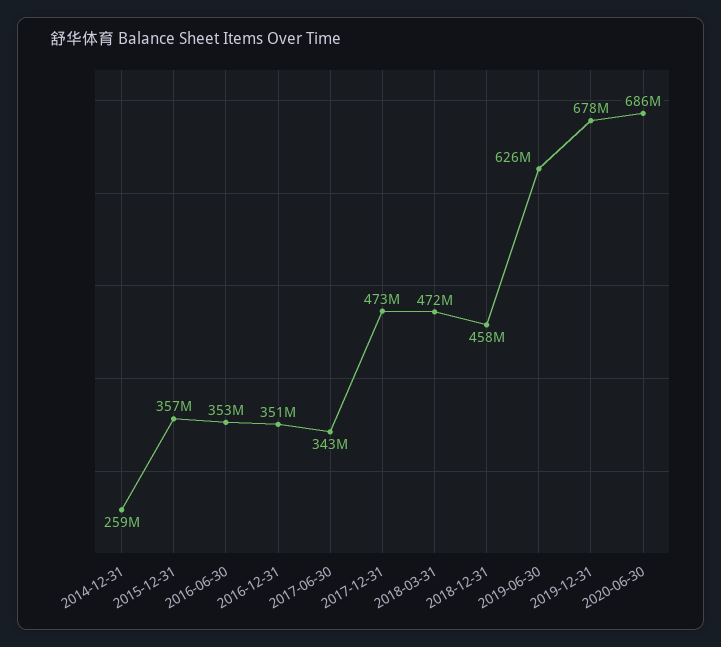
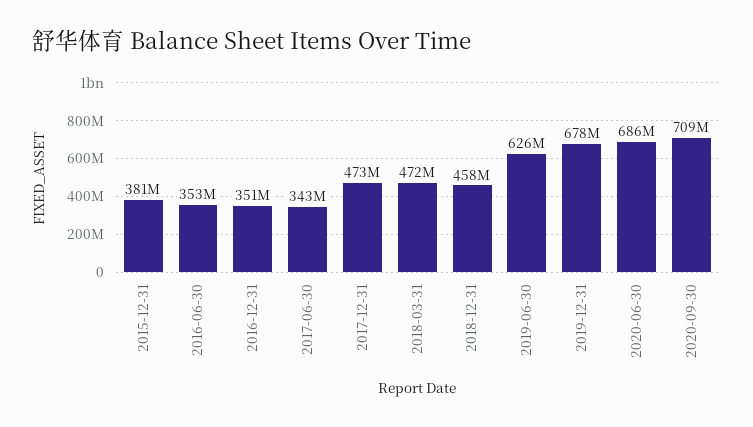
2014-12-31: 259000000 -> none
2015-12-31: 357000000 -> 381000000
2020-09-30: none -> 709000000

